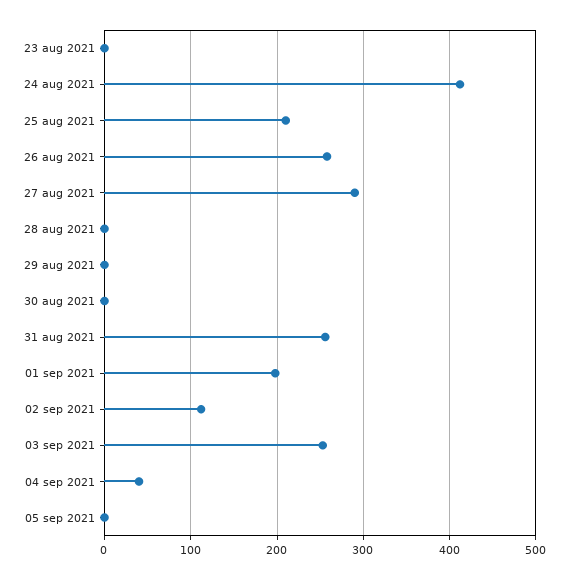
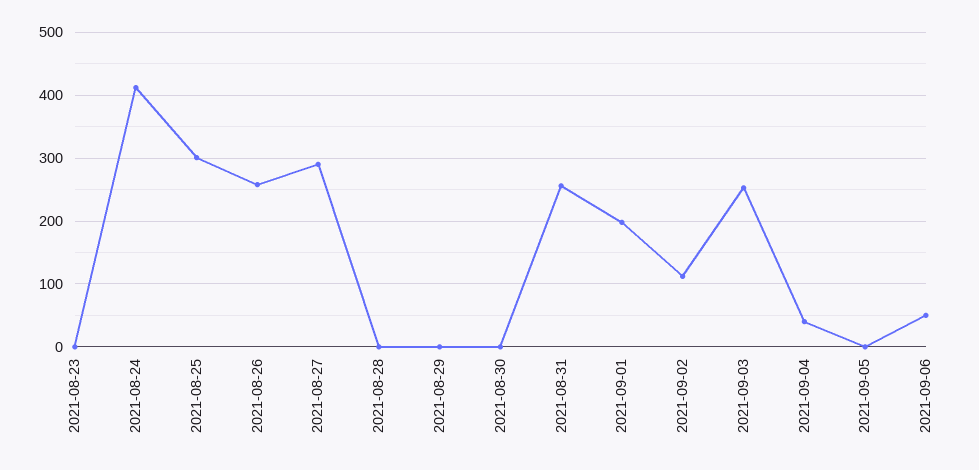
25 aug 2021: 210 -> 300
2021-09-06: none -> 50

